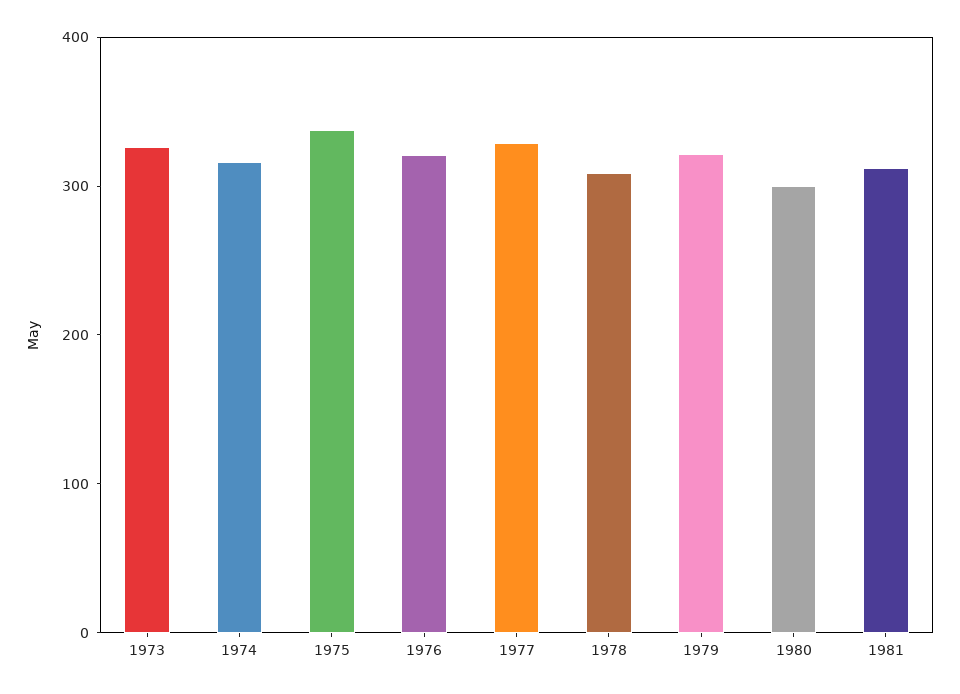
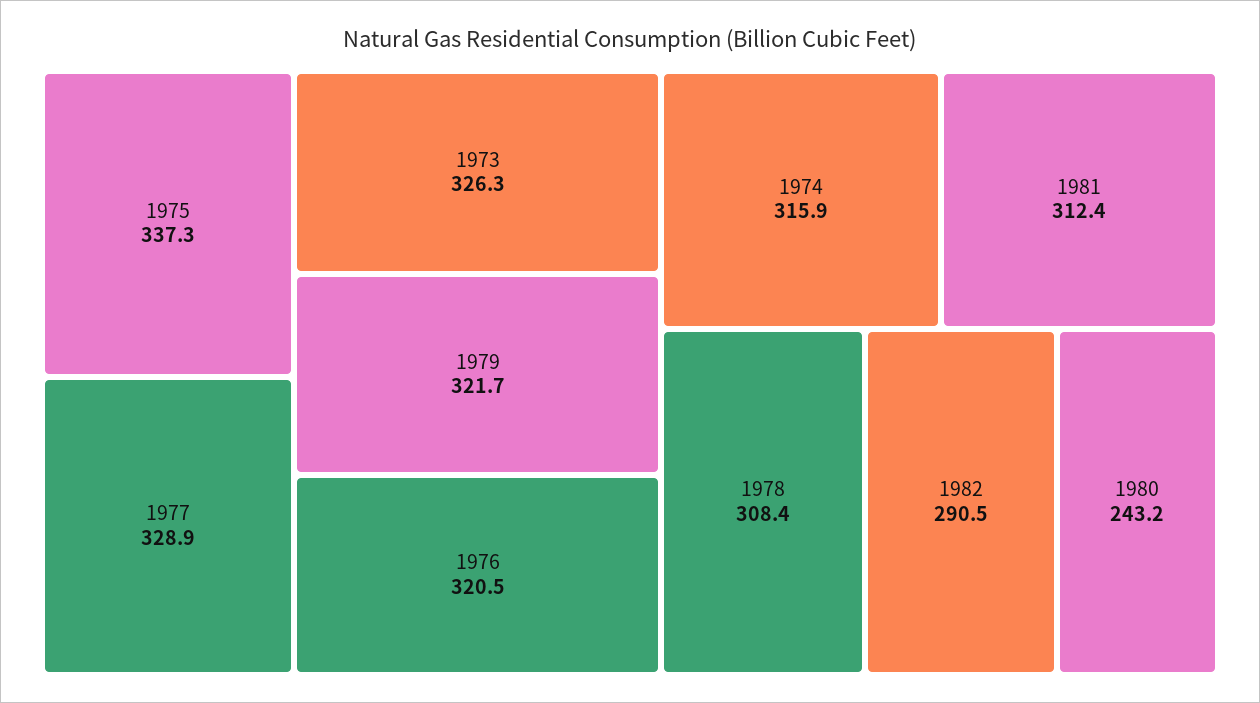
1980: 300 -> 243.2
1982: none -> 290.5

